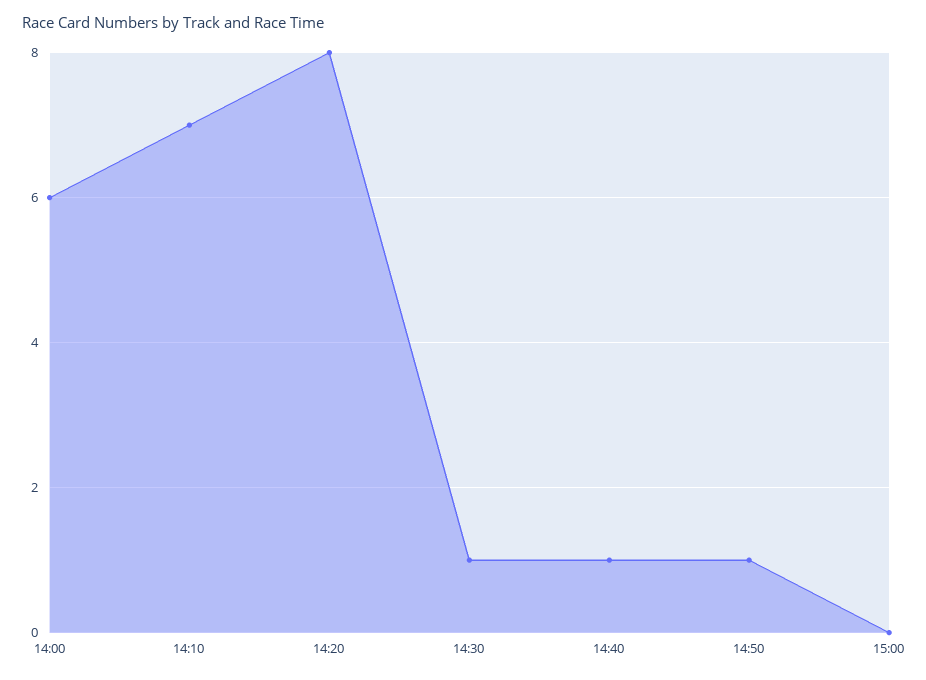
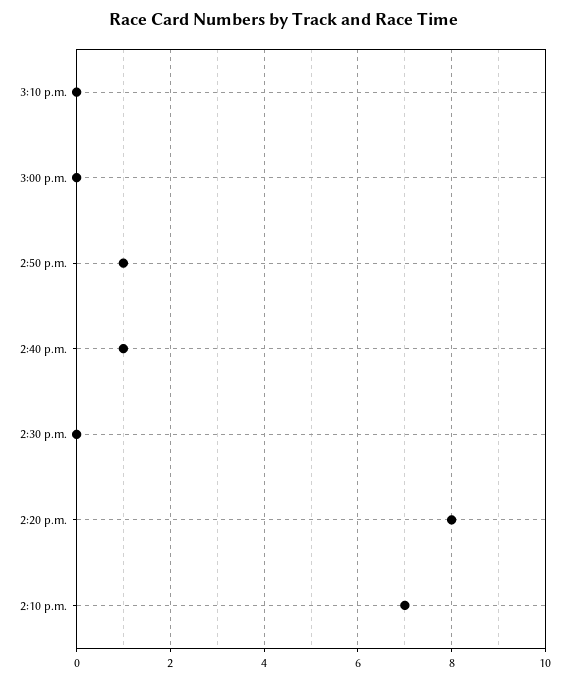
14:00: 6 -> none
14:30: 1 -> 0
3:10 p.m.: none -> 0

